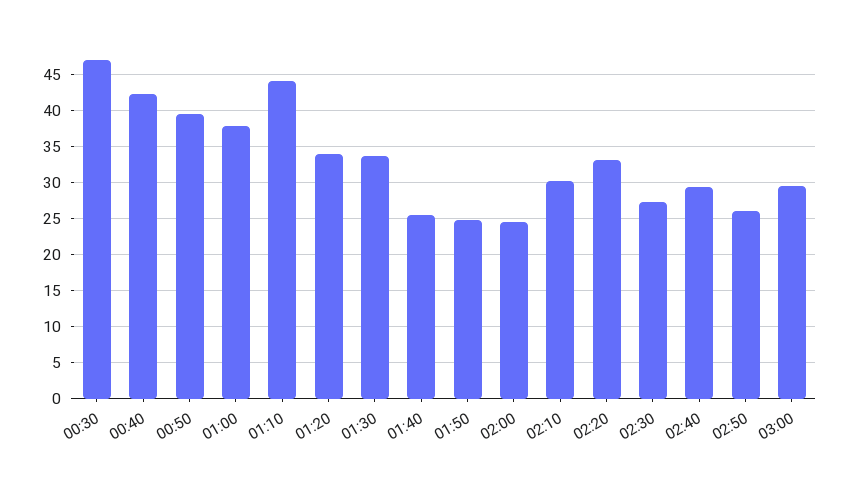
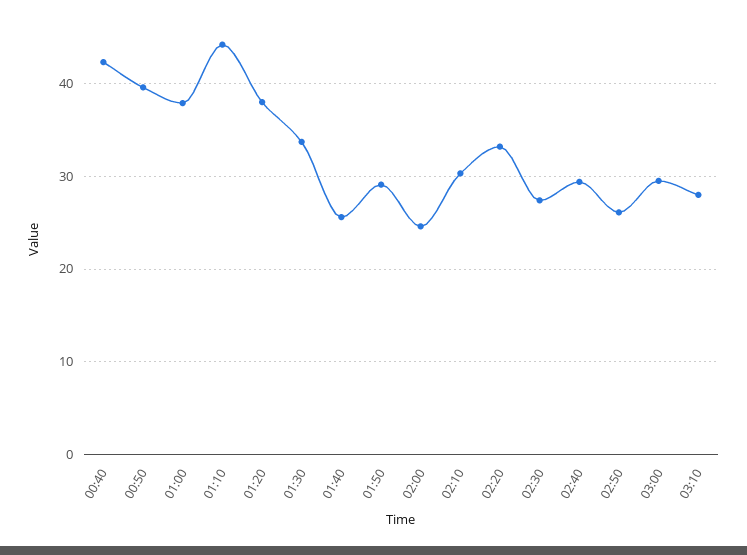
00:30: 47 -> none
01:20: 34 -> 38
01:50: 25 -> 29
03:10: none -> 28

